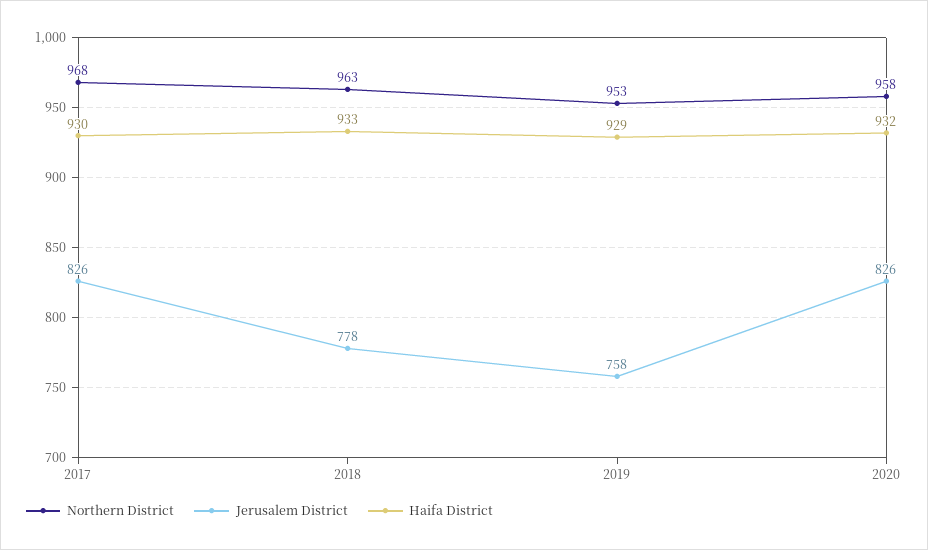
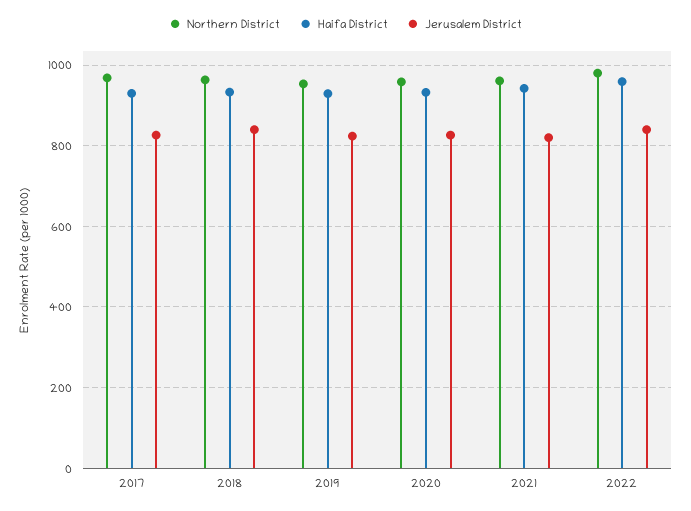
Jerusalem District, 2018: 778 -> 840
Jerusalem District, 2019: 758 -> 820
Northern District, 2021: none -> 960
Haifa District, 2021: none -> 940
Jerusalem District, 2021: none -> 820
Northern District, 2022: none -> 980
Haifa District, 2022: none -> 960
Jerusalem District, 2022: none -> 840

